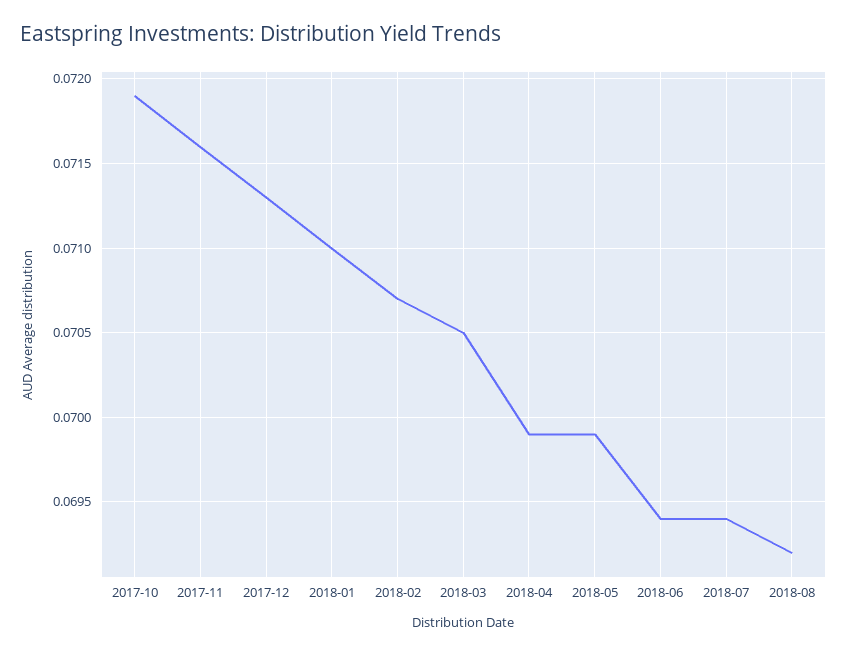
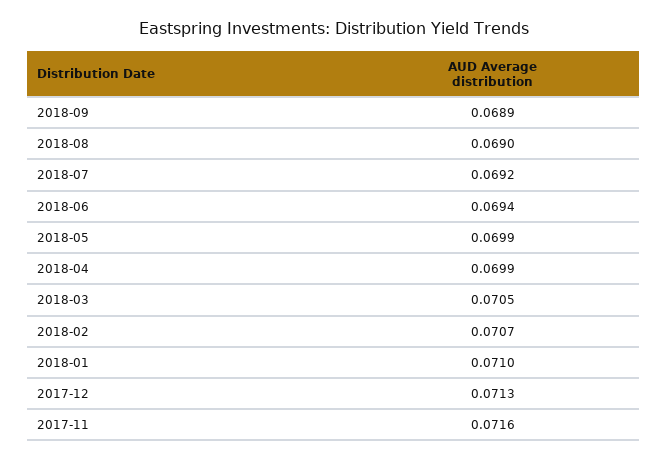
2017-10: 0.0719 -> none
2018-07: 0.0694 -> 0.0692
2018-08: 0.0692 -> 0.069
2018-09: none -> 0.0689

